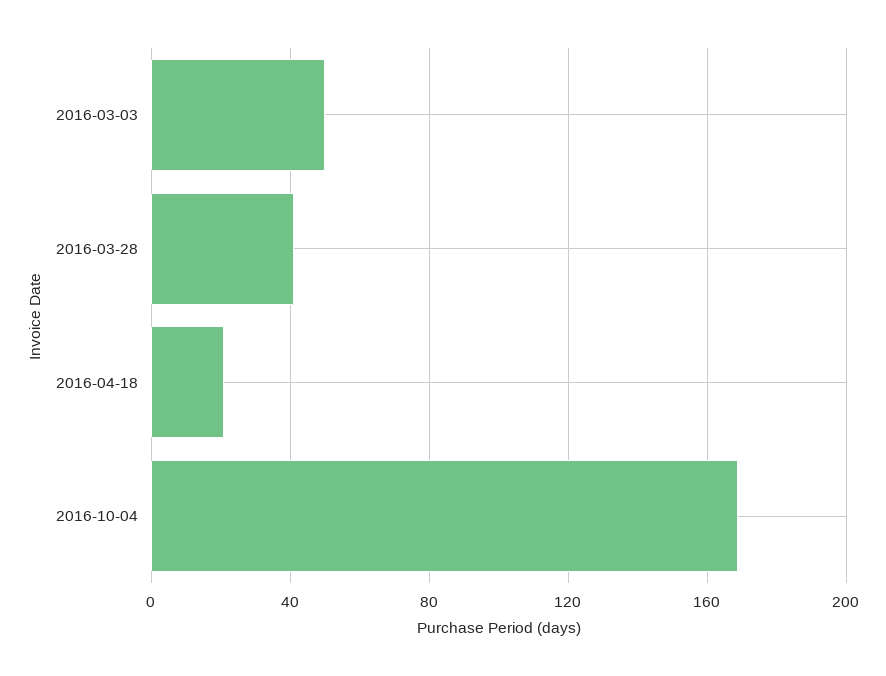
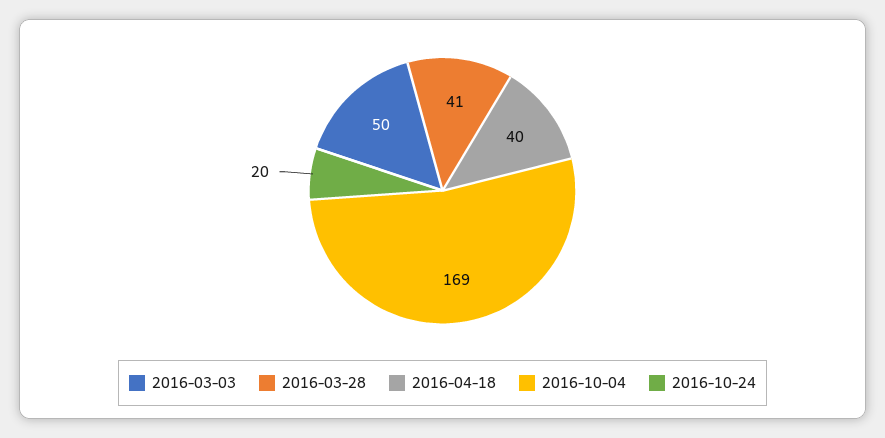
2016-04-18: 20 -> 40
2016-10-24: none -> 20

